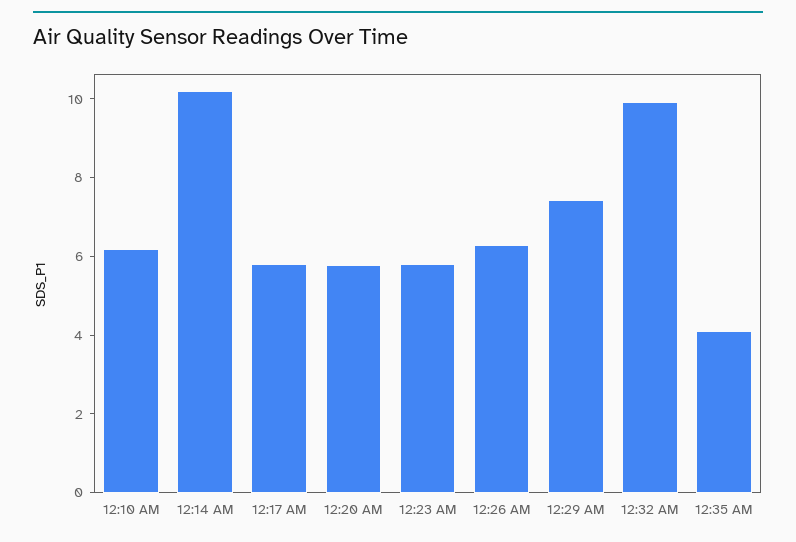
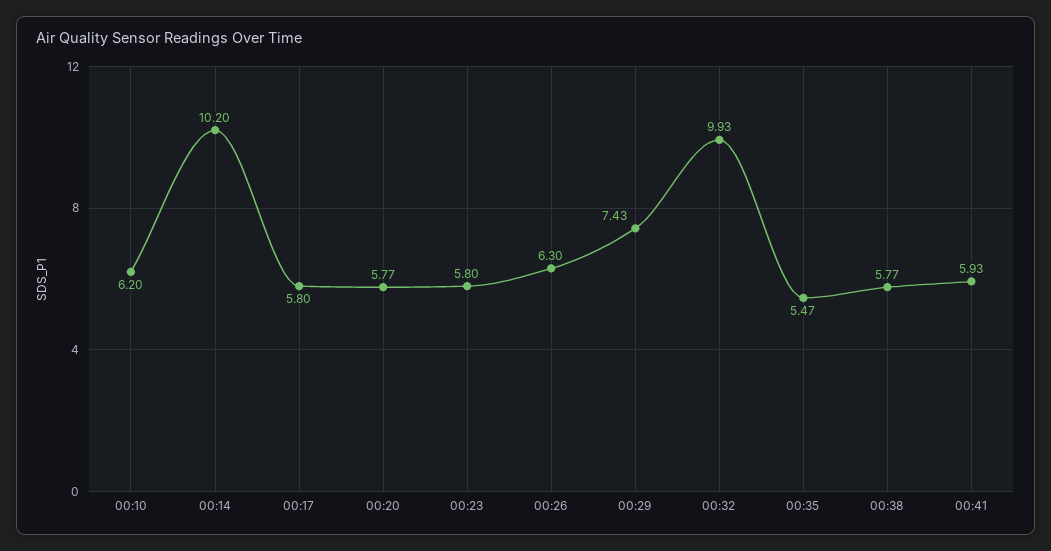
12:35 AM: 4 -> 5.47
00:38: none -> 5.77
00:41: none -> 5.93

